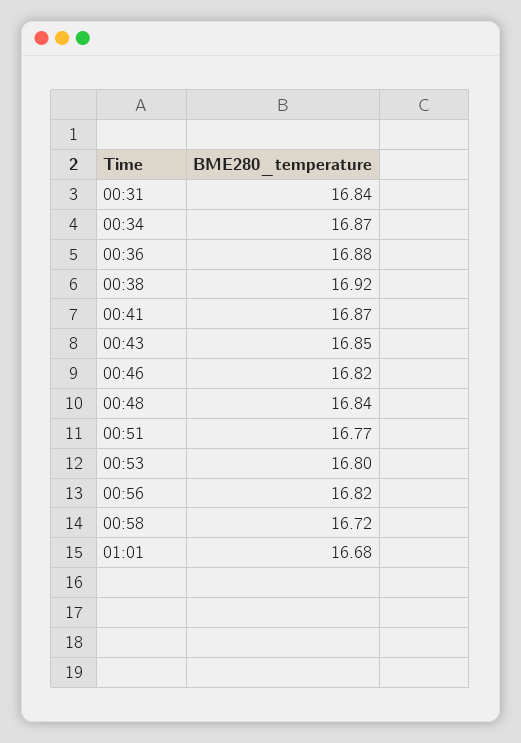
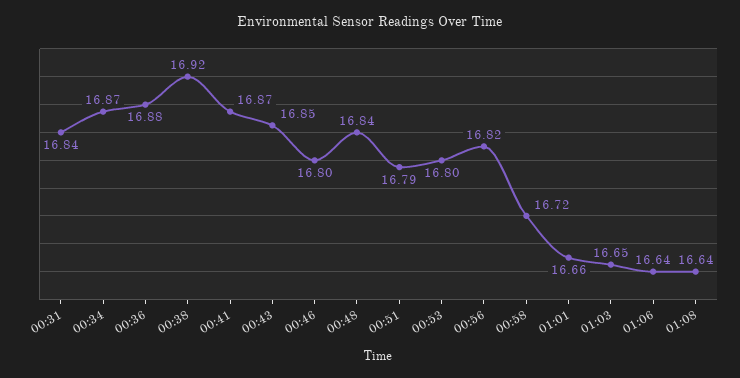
00:46: 16.82 -> 16.8
00:51: 16.77 -> 16.79
01:01: 16.68 -> 16.66
01:03: none -> 16.65
01:06: none -> 16.64
01:08: none -> 16.64

